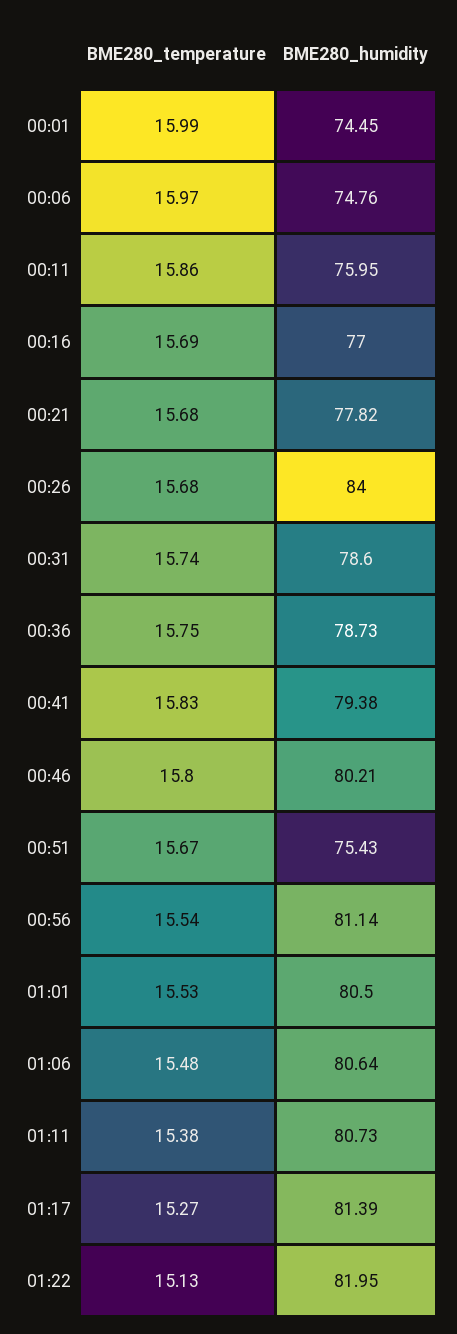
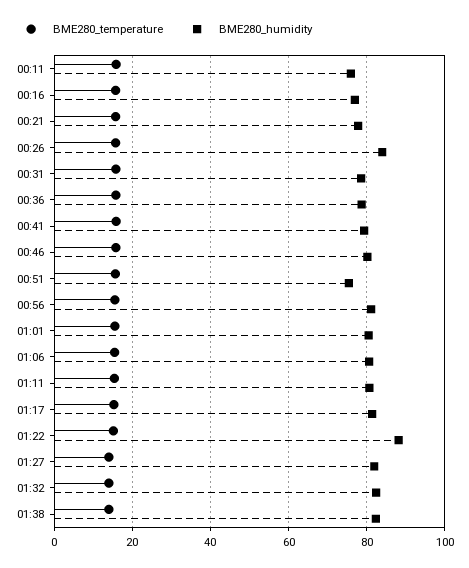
BME280_temperature, 00:01: 15.99 -> none
BME280_humidity, 00:01: 74.45 -> none
BME280_temperature, 00:06: 15.97 -> none
BME280_humidity, 00:06: 74.76 -> none
BME280_humidity, 01:22: 81.95 -> 88
BME280_temperature, 01:27: none -> 14
BME280_humidity, 01:27: none -> 82
BME280_temperature, 01:32: none -> 14
BME280_humidity, 01:32: none -> 82
BME280_temperature, 01:38: none -> 14
BME280_humidity, 01:38: none -> 82

